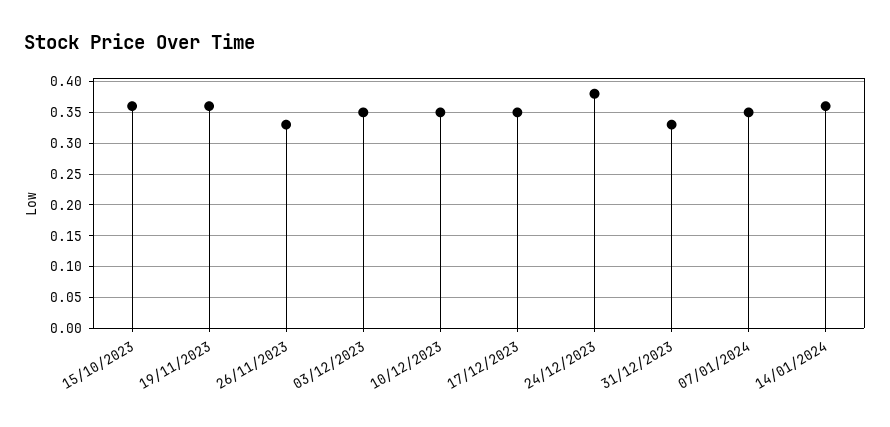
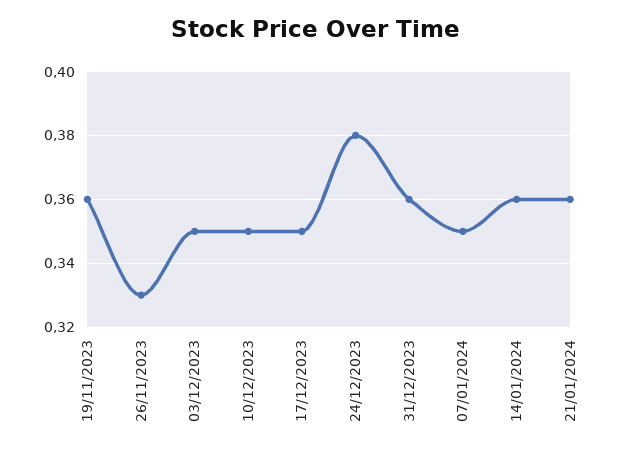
15/10/2023: 0.36 -> none
31/12/2023: 0.33 -> 0.36
21/01/2024: none -> 0.36

